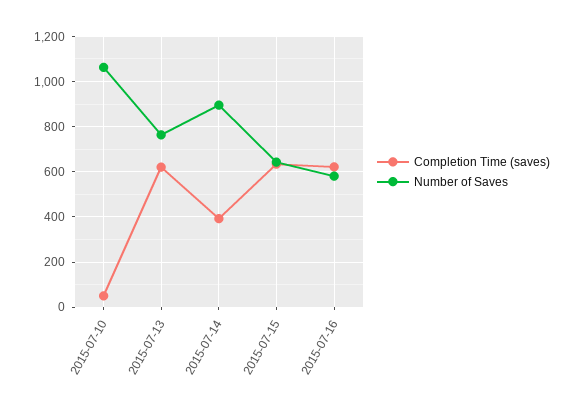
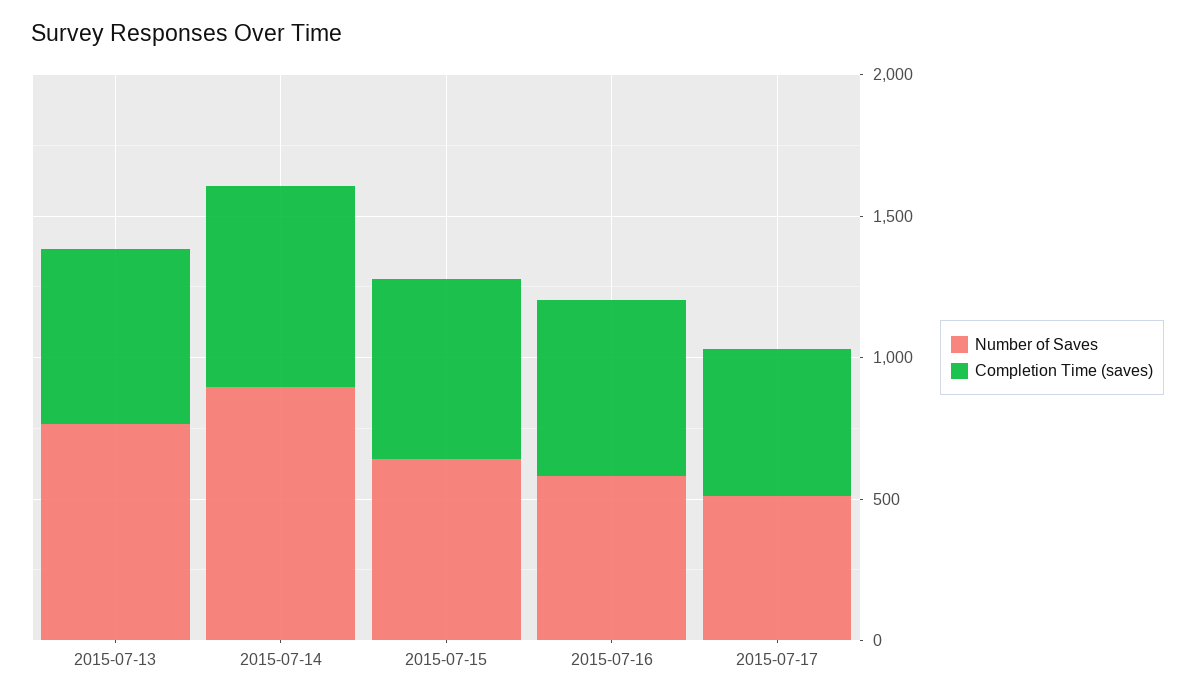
Completion Time (saves), 2015-07-10: 50 -> none
Number of Saves, 2015-07-10: 1050 -> none
Completion Time (saves), 2015-07-14: 400 -> 700
Number of Saves, 2015-07-17: none -> 500
Completion Time (saves), 2015-07-17: none -> 500

